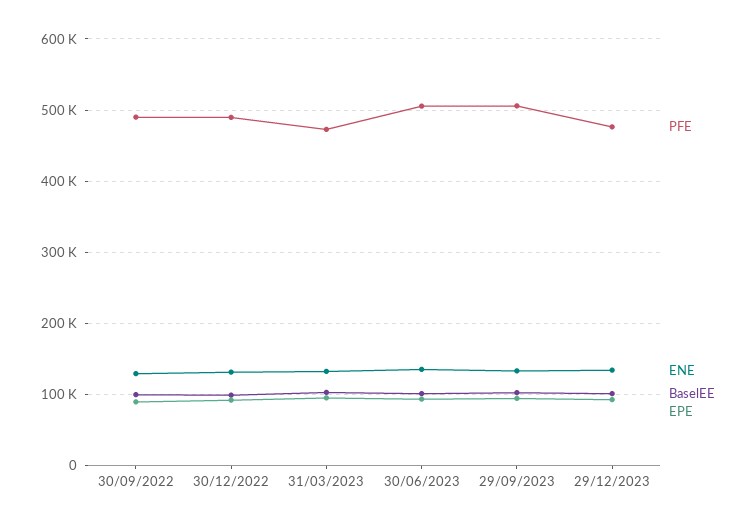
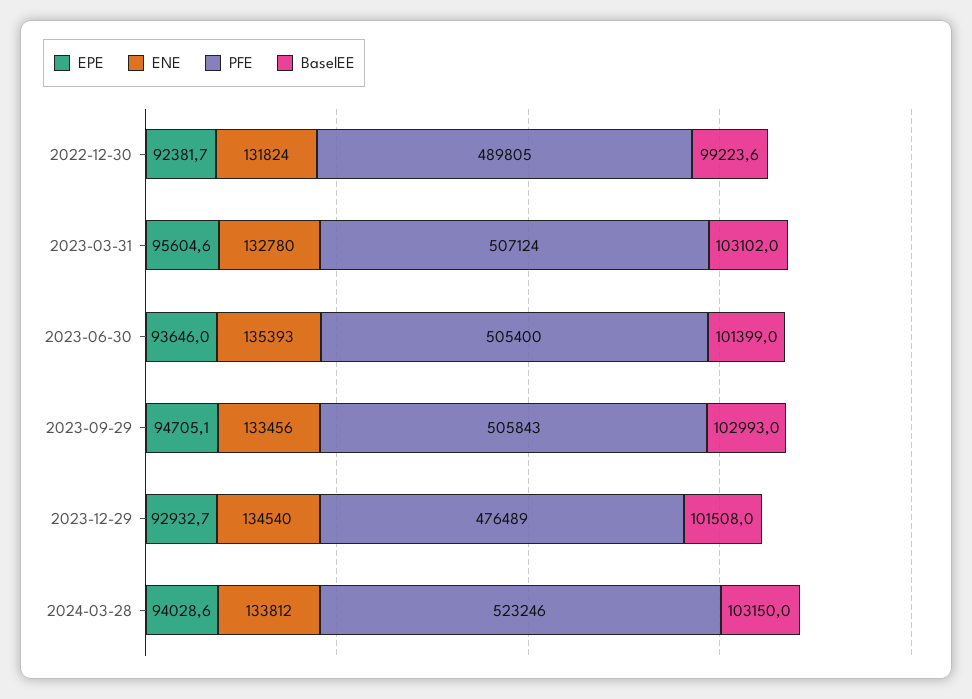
PFE, 30/09/2022: 490000 -> none
ENE, 30/09/2022: 130000 -> none
BaselEE, 30/09/2022: 100000 -> none
EPE, 30/09/2022: 90000 -> none
PFE, 31/03/2023: 470000 -> 507124
EPE, 2024-03-28: none -> 94028.6
ENE, 2024-03-28: none -> 133812
PFE, 2024-03-28: none -> 523246
BaselEE, 2024-03-28: none -> 103150

